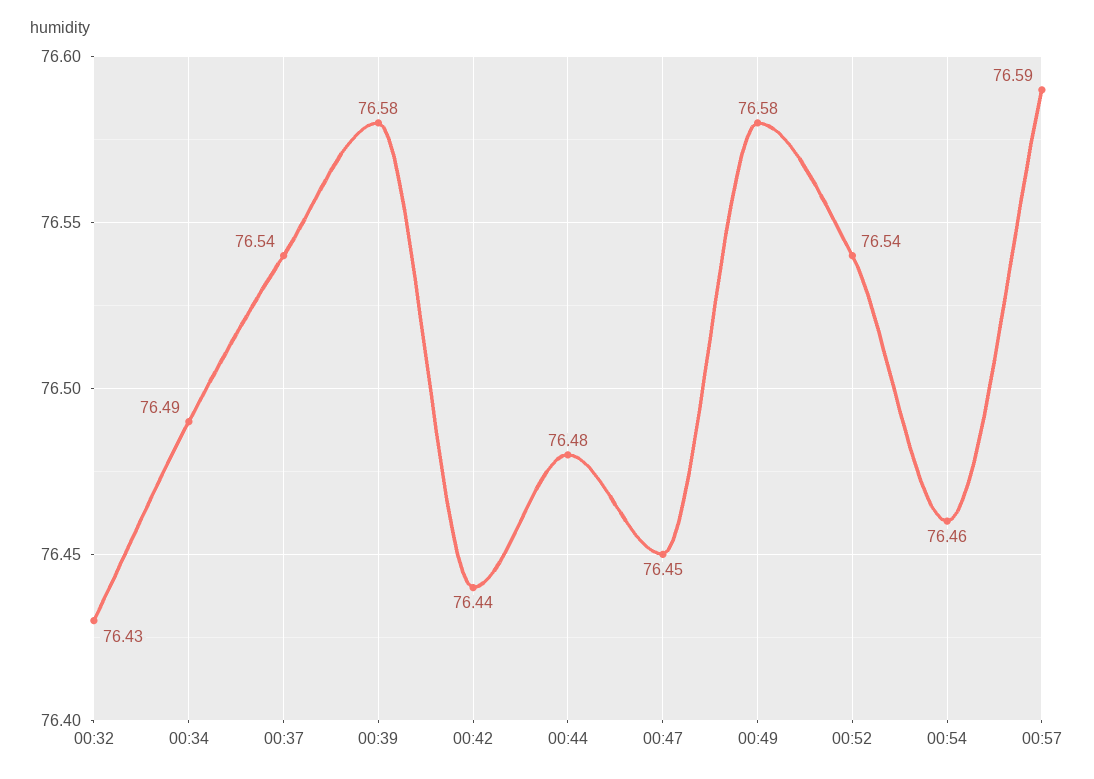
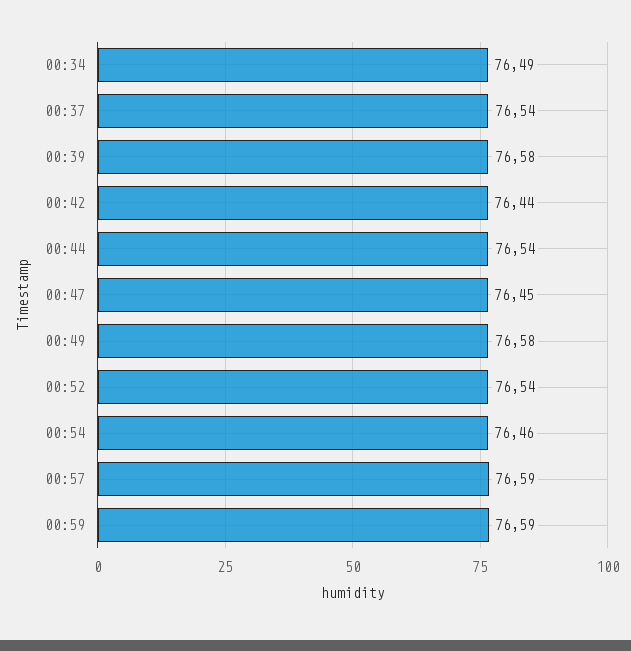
00:32: 76.43 -> none
00:44: 76.48 -> 76.54
00:59: none -> 76.59

